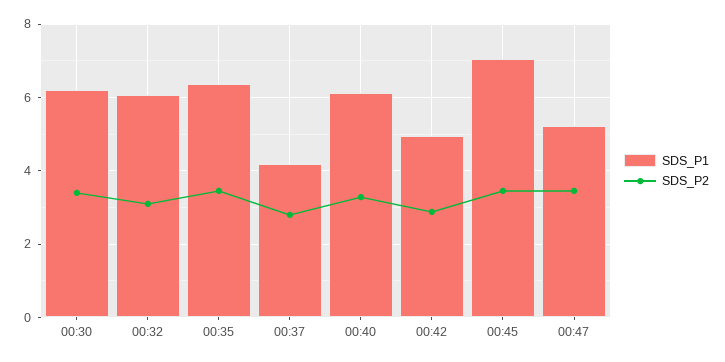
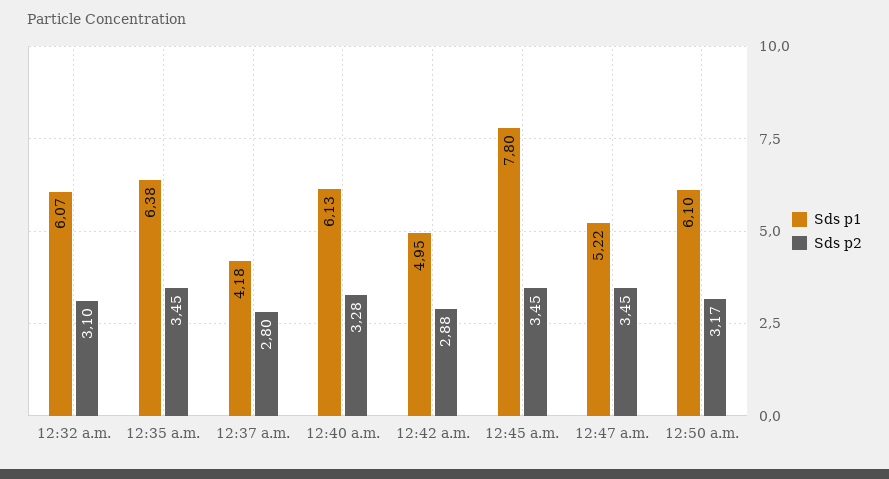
SDS_P1, 00:30: 6.2 -> none
SDS_P2, 00:30: 3.4 -> none
SDS_P1, 00:45: 7 -> 7.8
SDS_P1, 12:50 a.m.: none -> 6.1
SDS_P2, 12:50 a.m.: none -> 3.17

